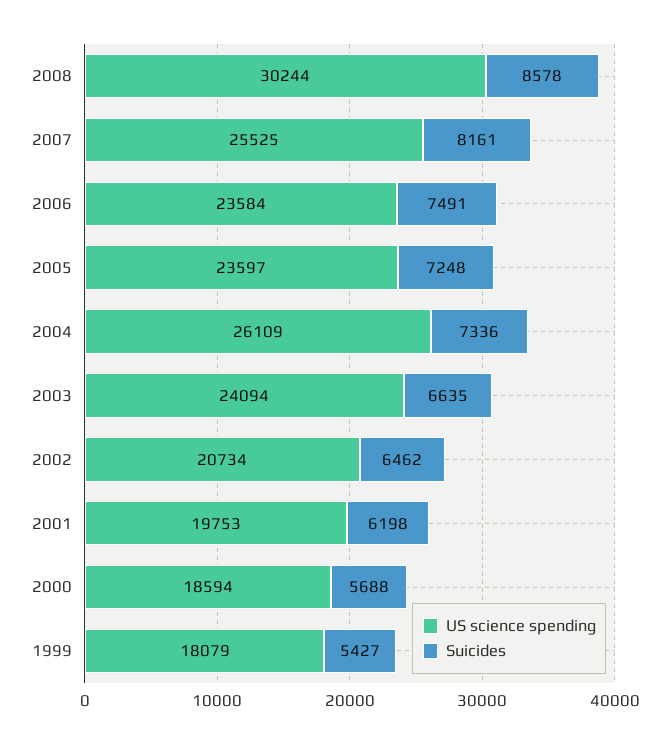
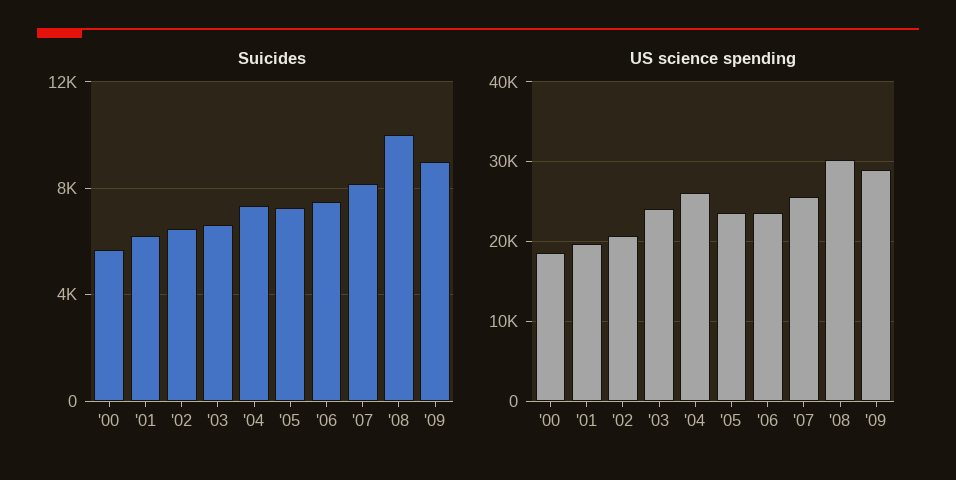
Suicides, 2008: 8578 -> 10000
US science spending, 1999: 18079 -> none
Suicides, 1999: 5427 -> none
Suicides, '09: none -> 9000
US science spending, '09: none -> 29000

